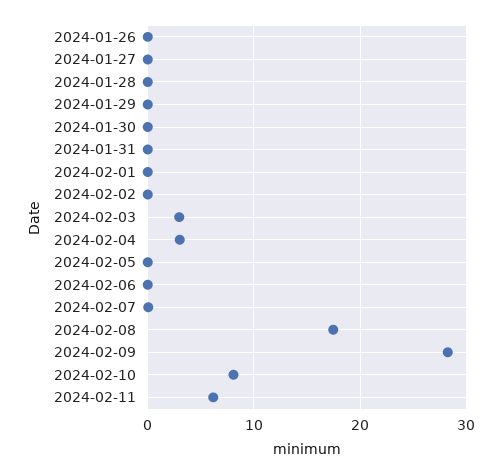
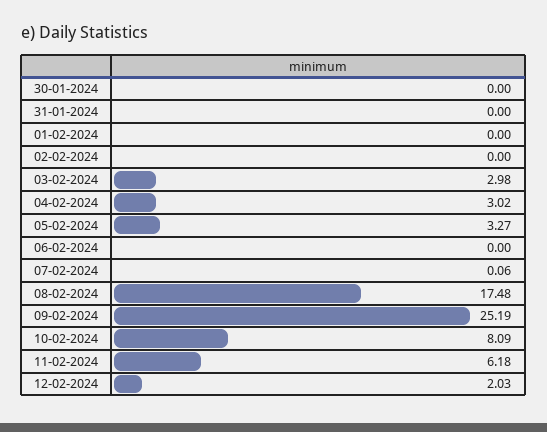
2024-01-26: 0 -> none
2024-01-27: 0 -> none
2024-01-28: 0 -> none
2024-01-29: 0 -> none
2024-02-05: 0 -> 3.27
2024-02-09: 28 -> 25.19
12-02-2024: none -> 2.03

